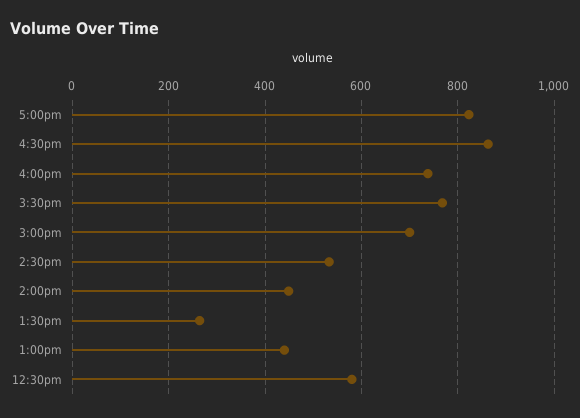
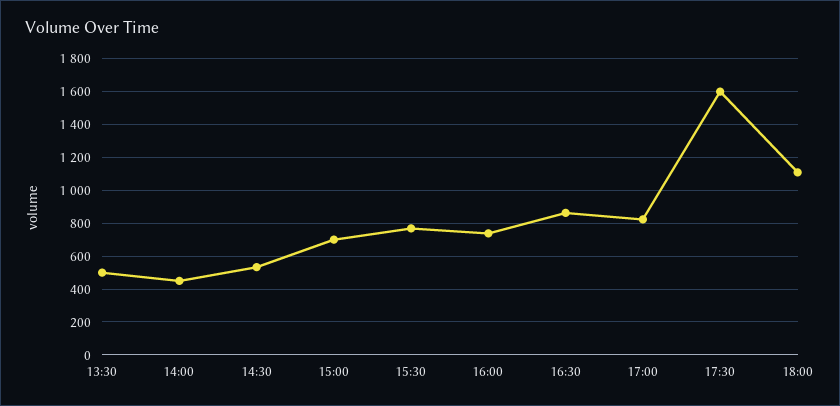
1:30pm: 260 -> 500
1:00pm: 440 -> none
12:30pm: 580 -> none
17:30: none -> 1600
18:00: none -> 1100

